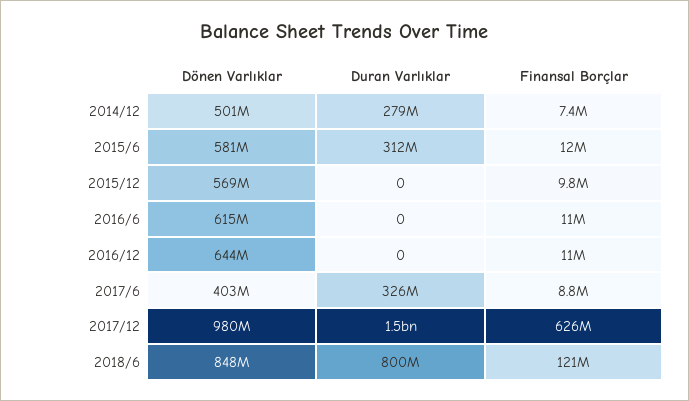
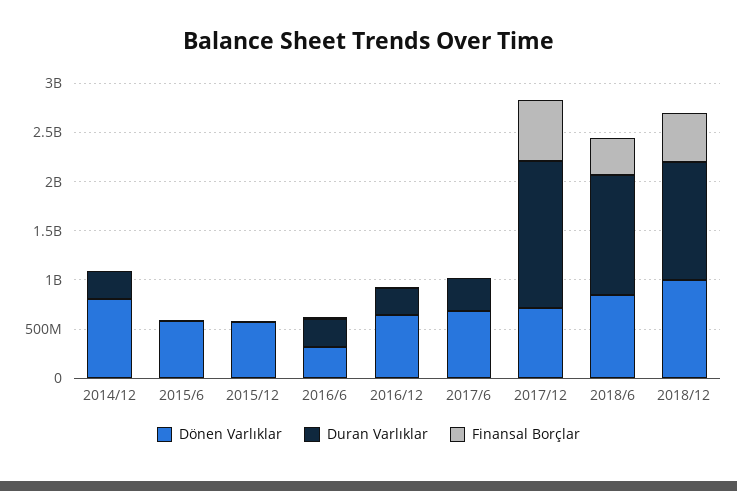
Dönen Varlıklar, 2014/12: 501000000 -> 800000000
Duran Varlıklar, 2015/6: 312000000 -> 0
Dönen Varlıklar, 2016/6: 615000000 -> 300000000
Duran Varlıklar, 2016/6: 0 -> 300000000
Duran Varlıklar, 2016/12: 0 -> 300000000
Dönen Varlıklar, 2017/6: 403000000 -> 700000000
Dönen Varlıklar, 2017/12: 980000000 -> 700000000
Duran Varlıklar, 2018/6: 800000000 -> 1200000000
Finansal Borçlar, 2018/6: 121000000 -> 400000000
Dönen Varlıklar, 2018/12: none -> 1000000000
Duran Varlıklar, 2018/12: none -> 1200000000
Finansal Borçlar, 2018/12: none -> 500000000

